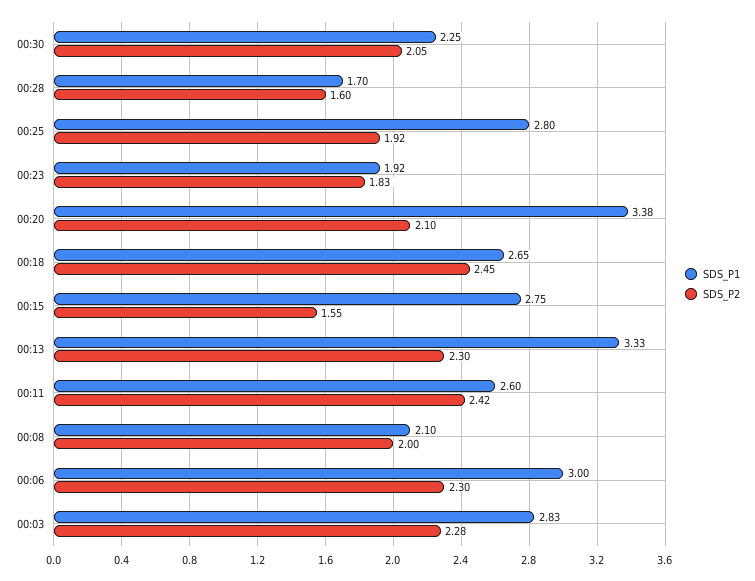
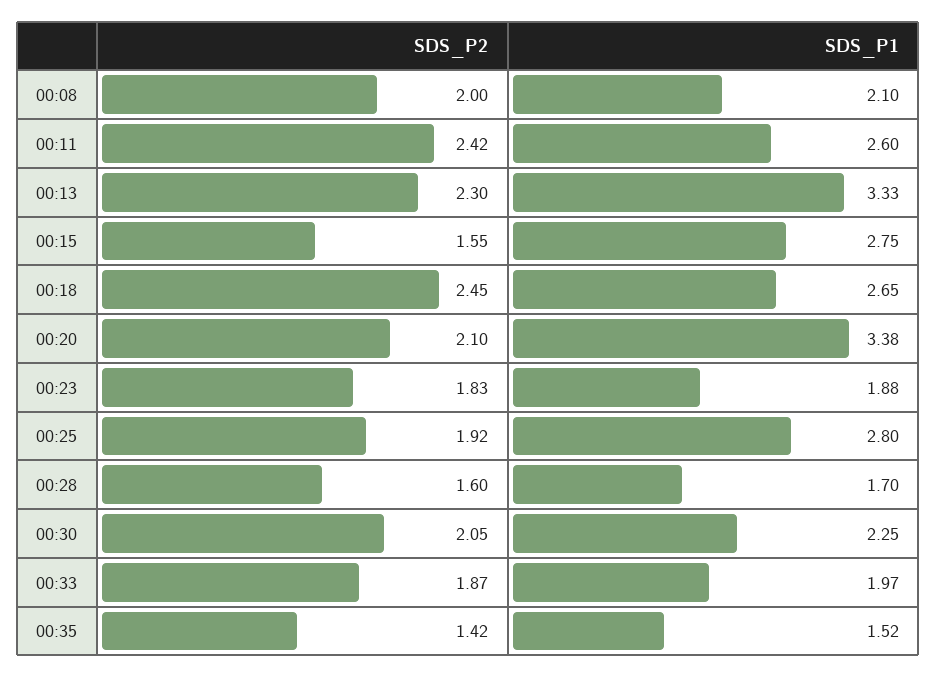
SDS_P1, 00:23: 1.92 -> 1.88
SDS_P1, 00:06: 3 -> none
SDS_P2, 00:06: 2.3 -> none
SDS_P1, 00:03: 2.83 -> none
SDS_P2, 00:03: 2.28 -> none
SDS_P2, 00:33: none -> 1.87
SDS_P1, 00:33: none -> 1.97
SDS_P2, 00:35: none -> 1.42
SDS_P1, 00:35: none -> 1.52

